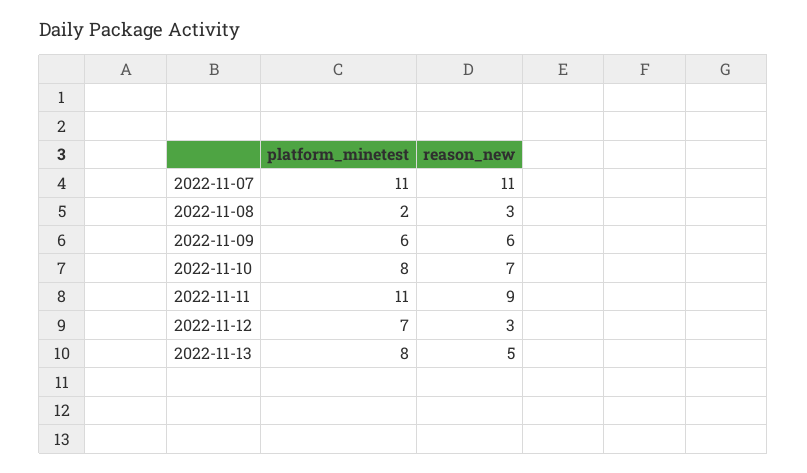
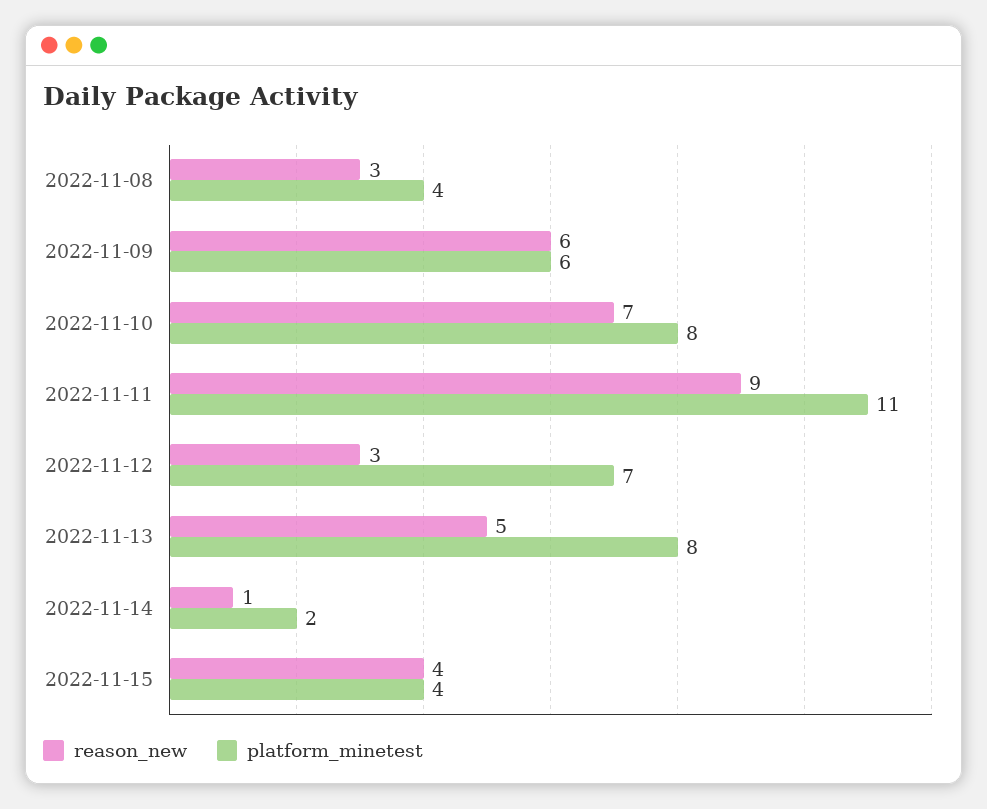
platform_minetest, 2022-11-07: 11 -> none
reason_new, 2022-11-07: 11 -> none
platform_minetest, 2022-11-08: 2 -> 4
reason_new, 2022-11-14: none -> 1
platform_minetest, 2022-11-14: none -> 2
reason_new, 2022-11-15: none -> 4
platform_minetest, 2022-11-15: none -> 4

